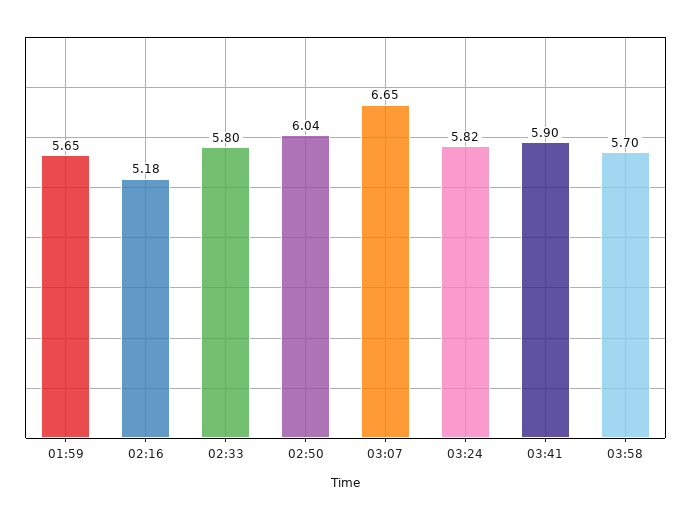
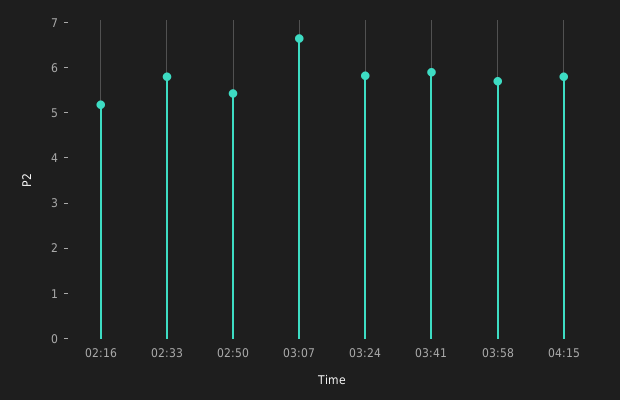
01:59: 5.65 -> none
02:50: 6.04 -> 5.4
04:15: none -> 5.8

